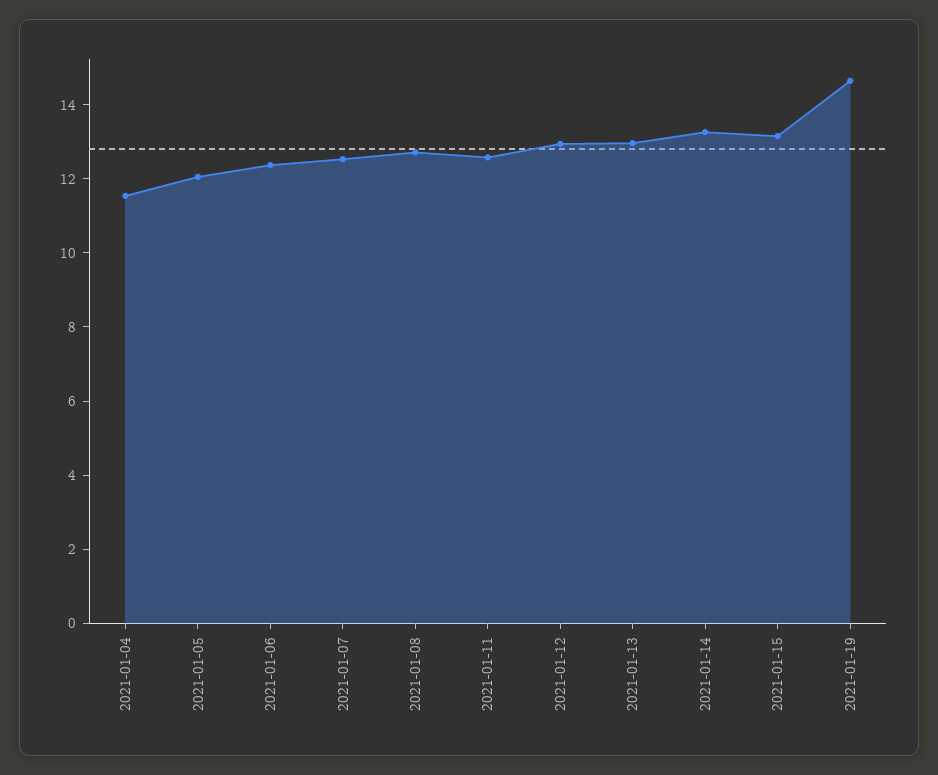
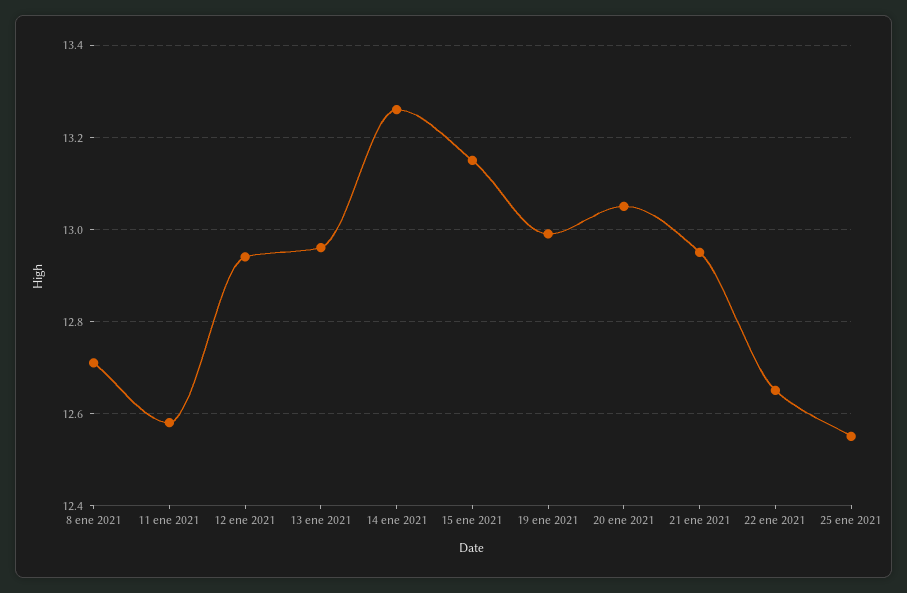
2021-01-04: 11.5 -> none
2021-01-05: 12 -> none
2021-01-06: 12.5 -> none
2021-01-07: 12.5 -> none
2021-01-19: 14.5 -> 13
20 ene 2021: none -> 13.05
21 ene 2021: none -> 12.95
22 ene 2021: none -> 12.65
25 ene 2021: none -> 12.55

